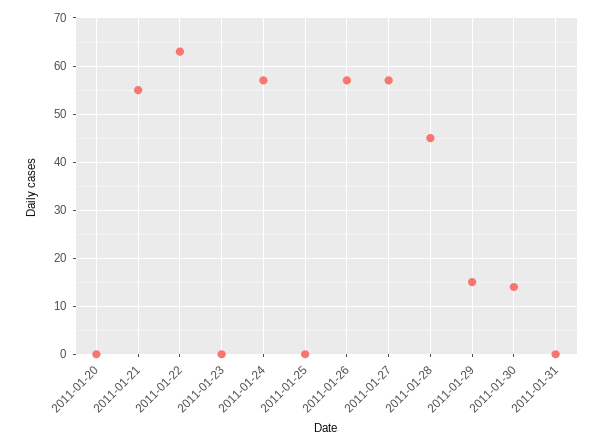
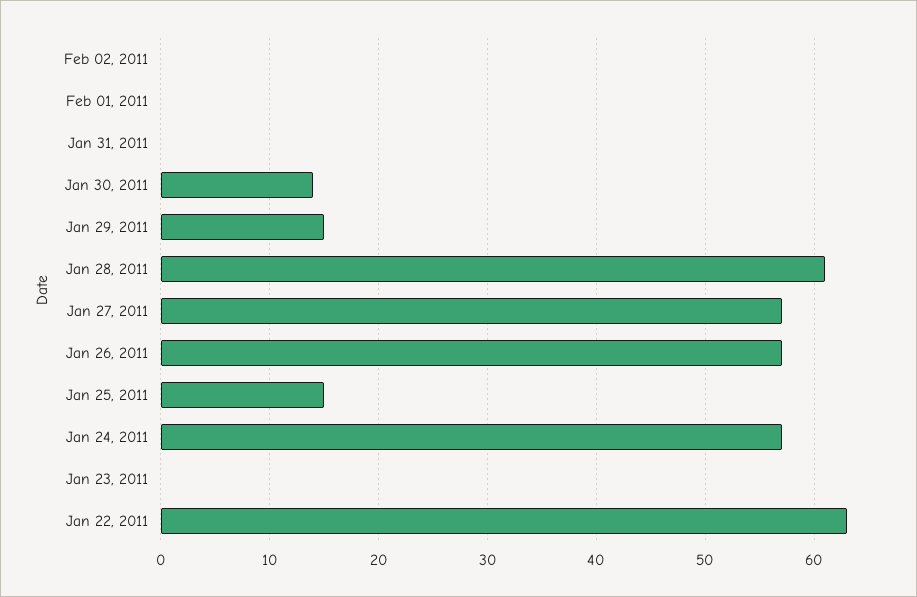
2011-01-20: 0 -> none
2011-01-21: 55 -> none
2011-01-25: 0 -> 15
2011-01-28: 45 -> 61
Feb 02, 2011: none -> 0
Feb 01, 2011: none -> 0

